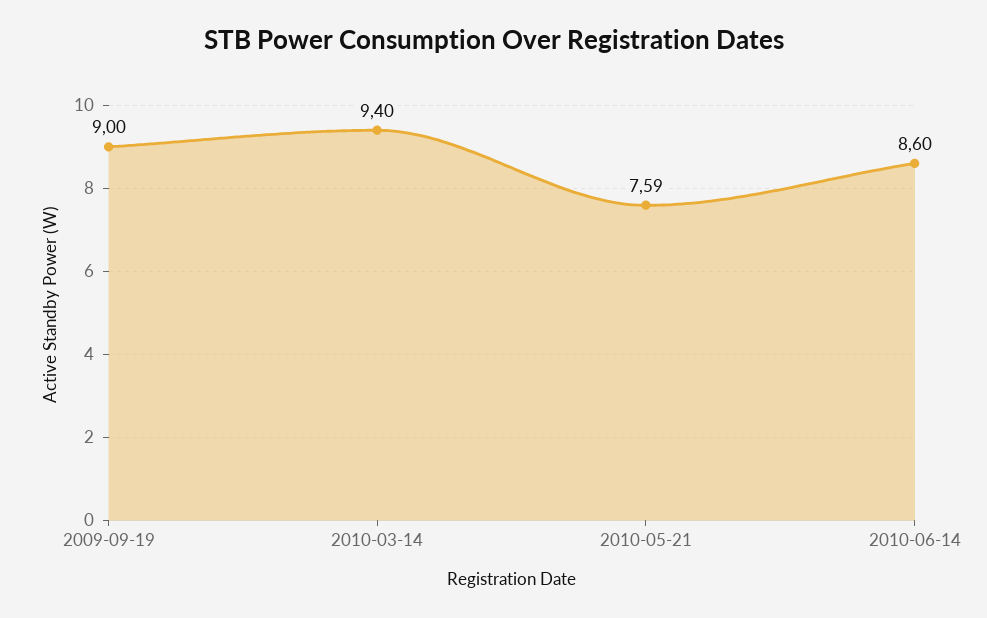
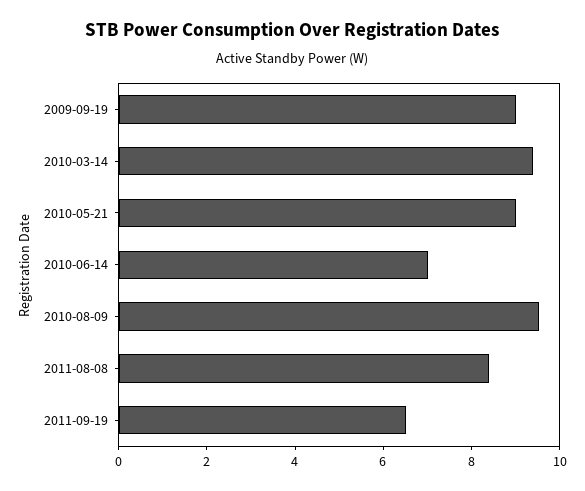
2010-05-21: 7.59 -> 9
2010-06-14: 8.6 -> 7
2010-08-09: none -> 9.5
2011-08-08: none -> 8.5
2011-09-19: none -> 6.5

